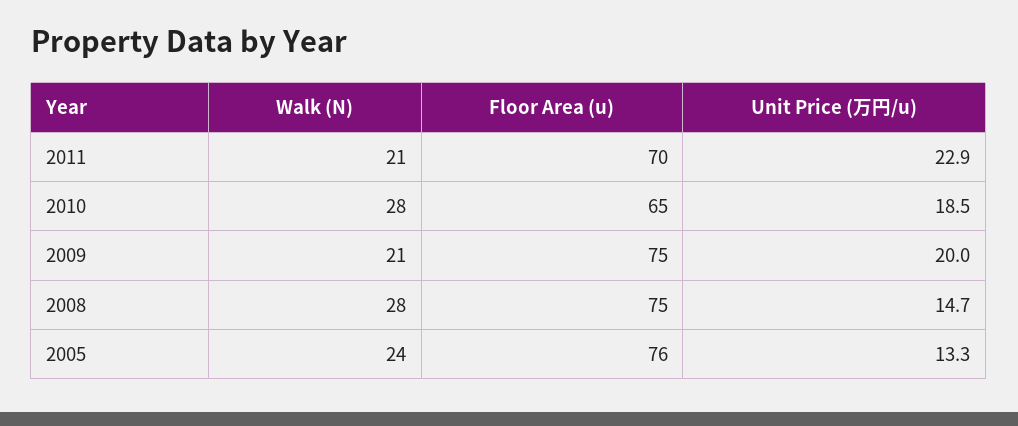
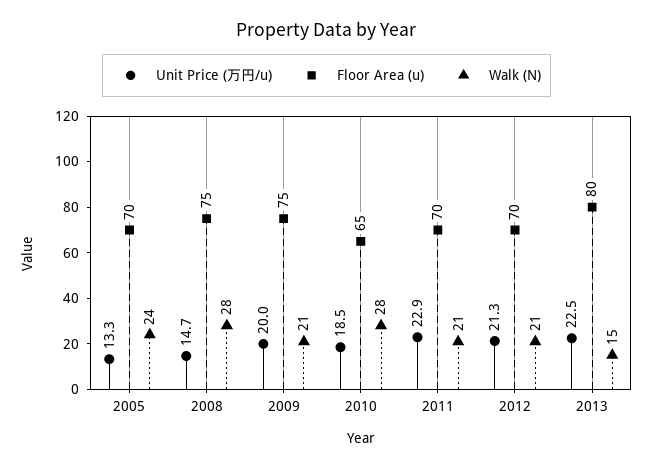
Floor Area (u), 2005: 76 -> 70
Unit Price (万円/u), 2012: none -> 21.3
Floor Area (u), 2012: none -> 70
Walk (N), 2012: none -> 21
Unit Price (万円/u), 2013: none -> 22.5
Floor Area (u), 2013: none -> 80
Walk (N), 2013: none -> 15

